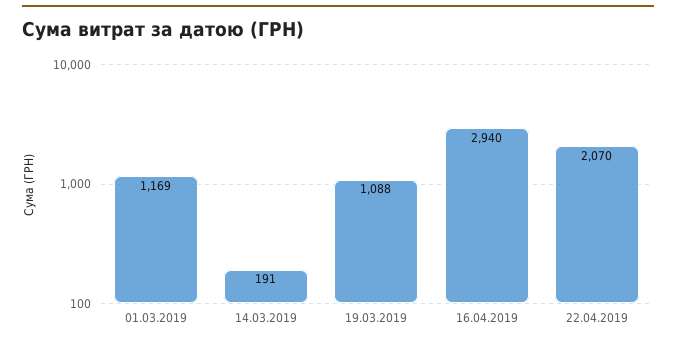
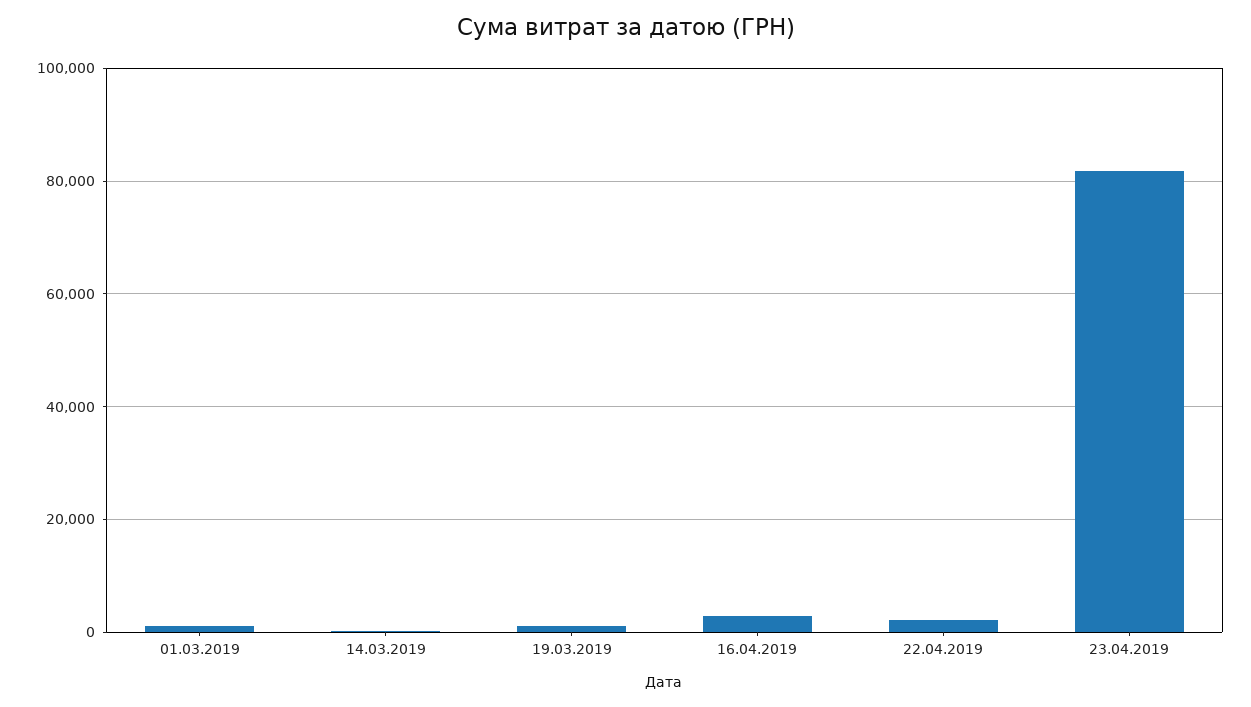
23.04.2019: none -> 82000

